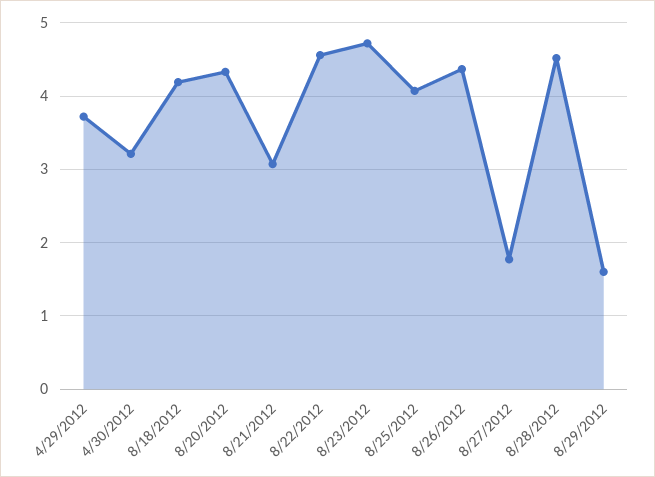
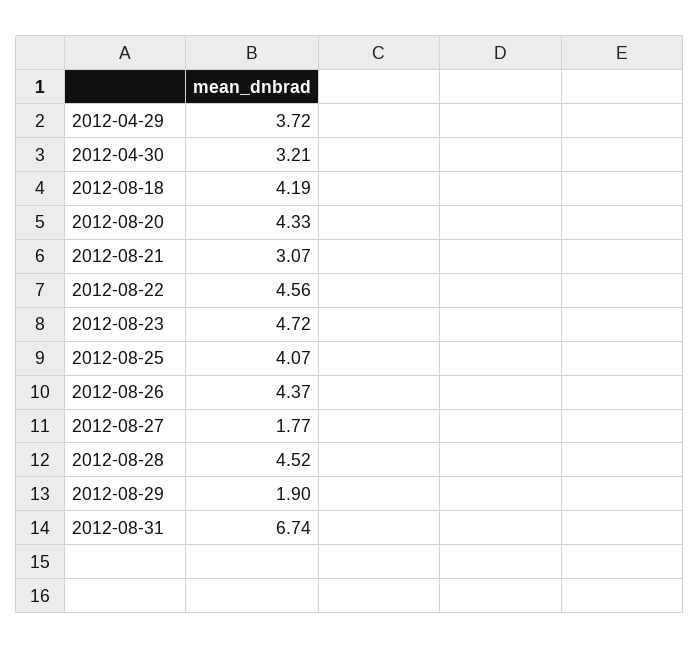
8/29/2012: 1.6 -> 1.9
2012-08-31: none -> 6.74

